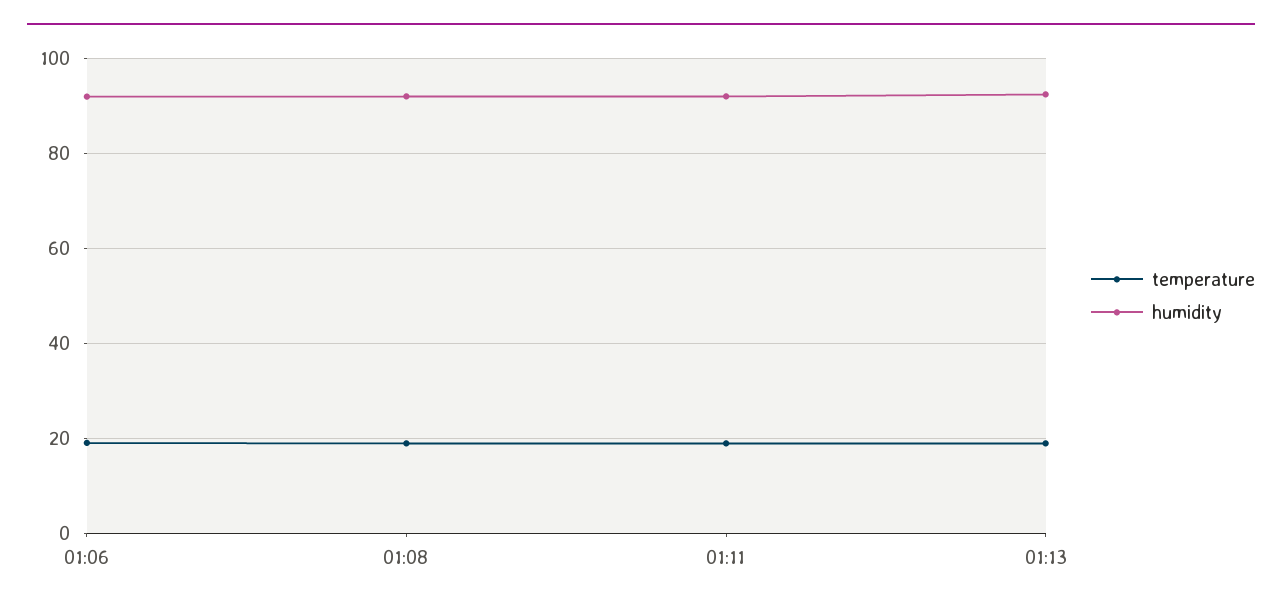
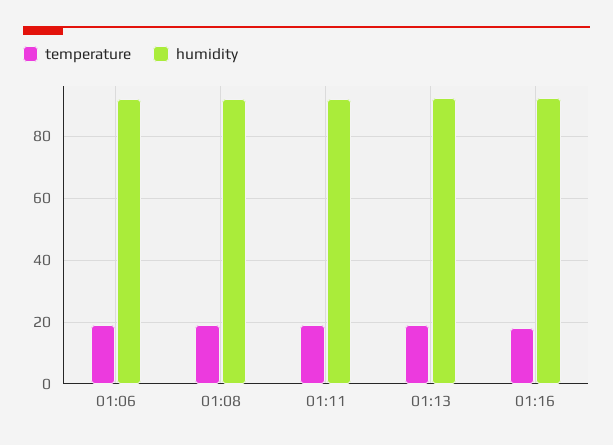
temperature, 01:16: none -> 18
humidity, 01:16: none -> 92

